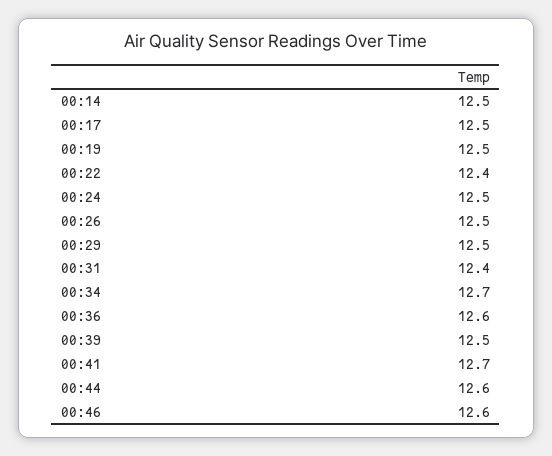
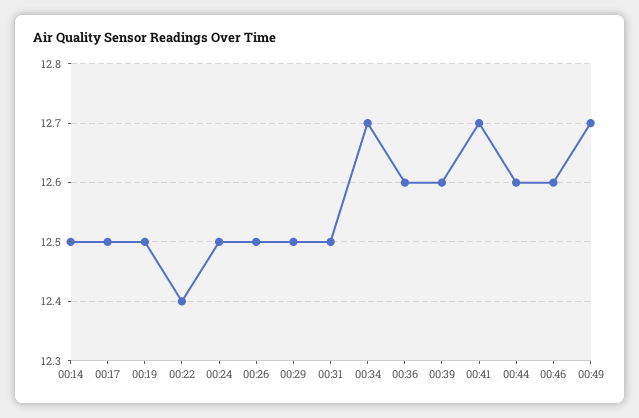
00:31: 12.4 -> 12.5
00:39: 12.5 -> 12.6
00:49: none -> 12.7

